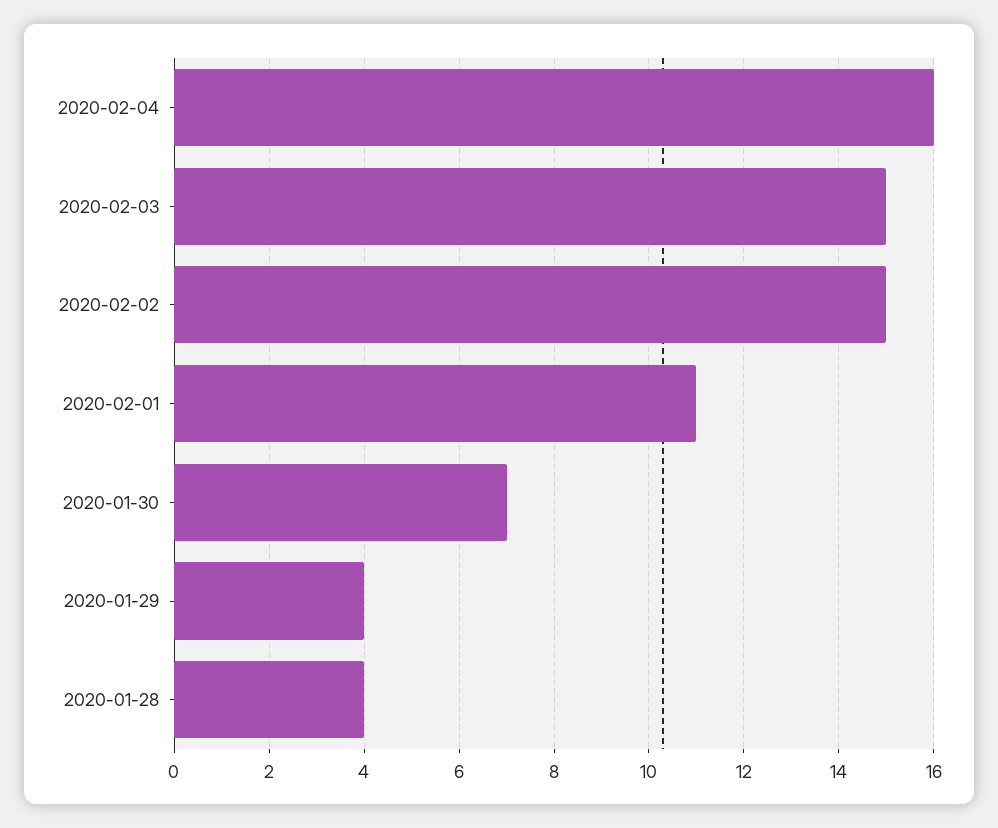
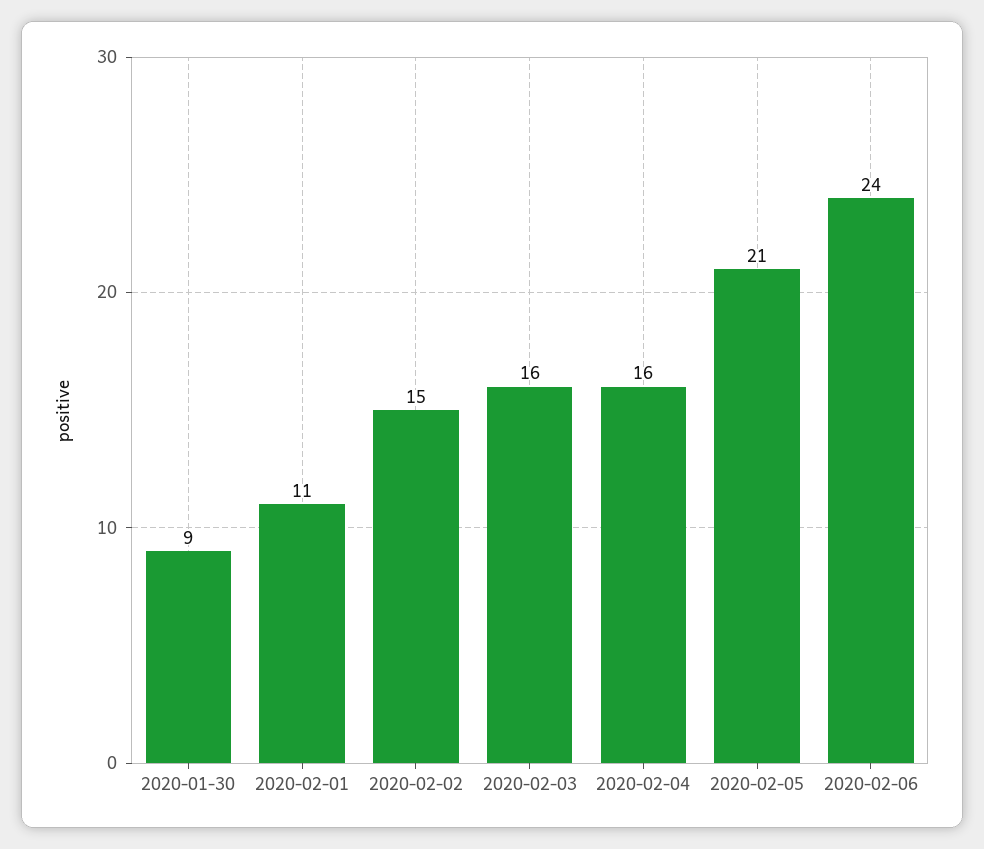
2020-02-03: 15 -> 16
2020-01-30: 7 -> 9
2020-01-29: 4 -> none
2020-01-28: 4 -> none
2020-02-05: none -> 21
2020-02-06: none -> 24

